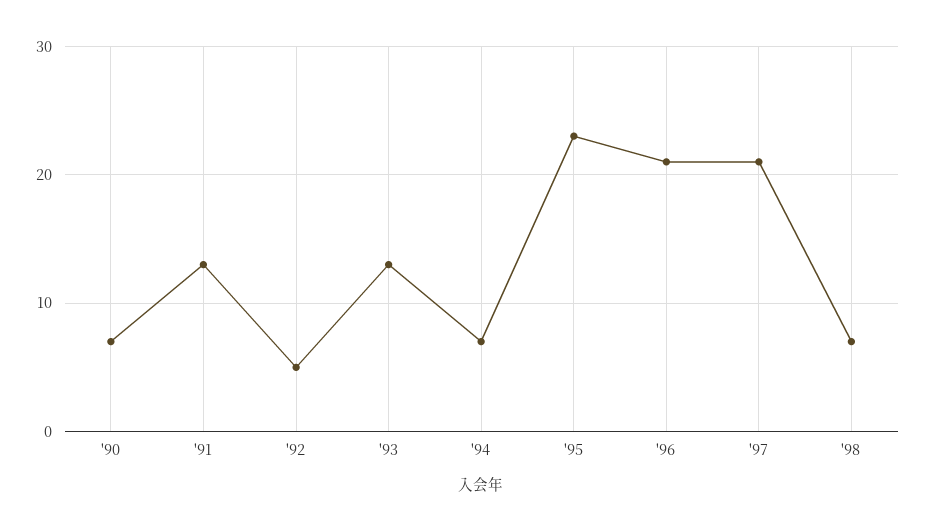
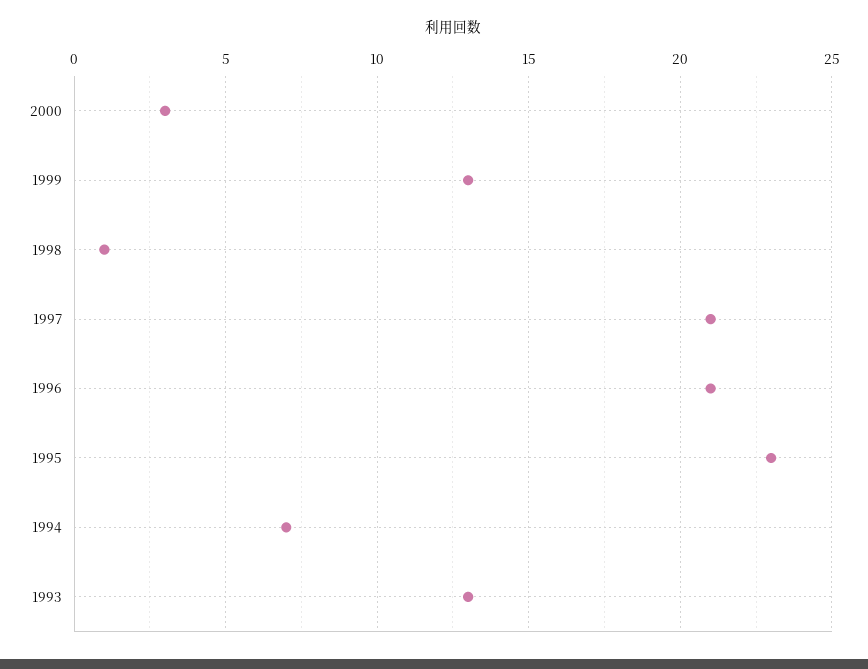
'90: 7 -> none
'91: 13 -> none
'92: 5 -> none
'98: 7 -> 1
2000: none -> 3
1999: none -> 13

